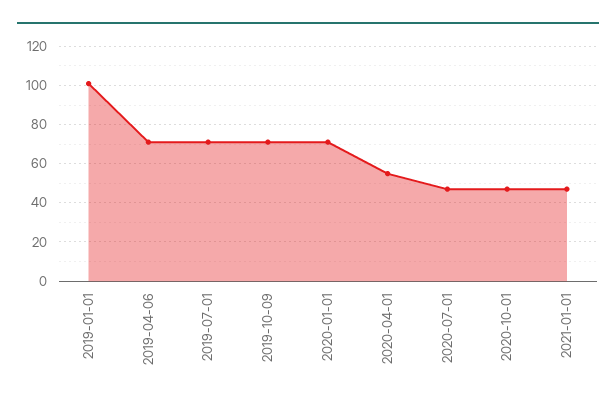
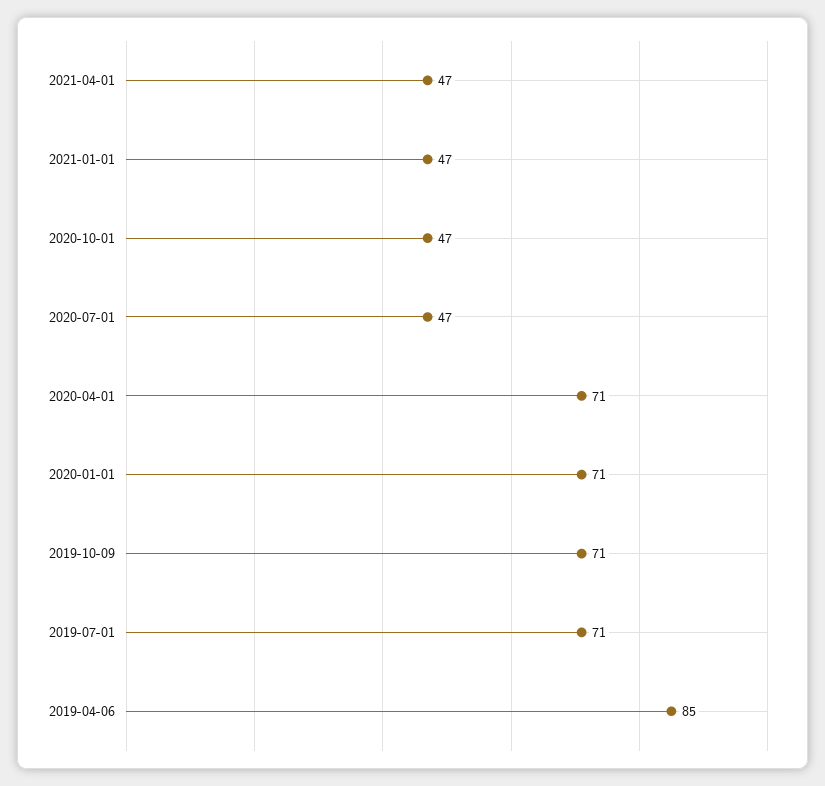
2019-01-01: 100 -> none
2019-04-06: 70 -> 85
2020-04-01: 55 -> 71
2021-04-01: none -> 47

